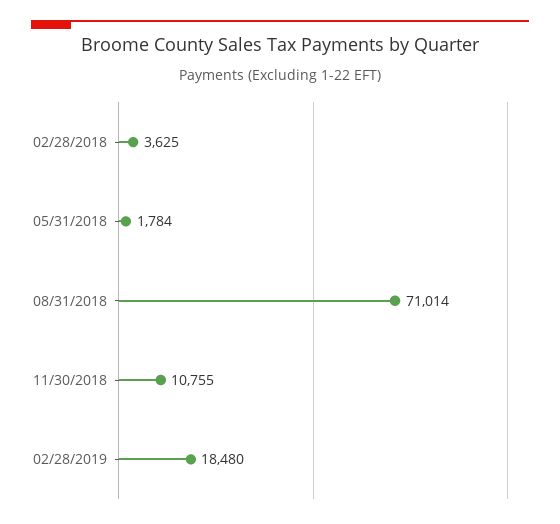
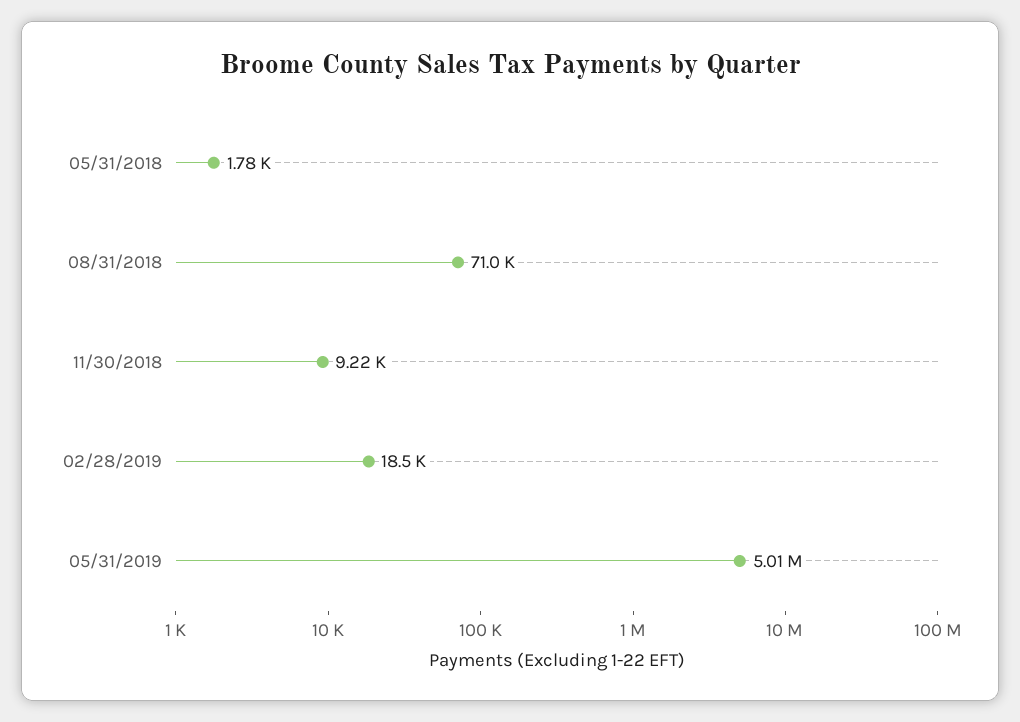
02/28/2018: 3625 -> none
11/30/2018: 10755 -> 9220
05/31/2019: none -> 5010000

